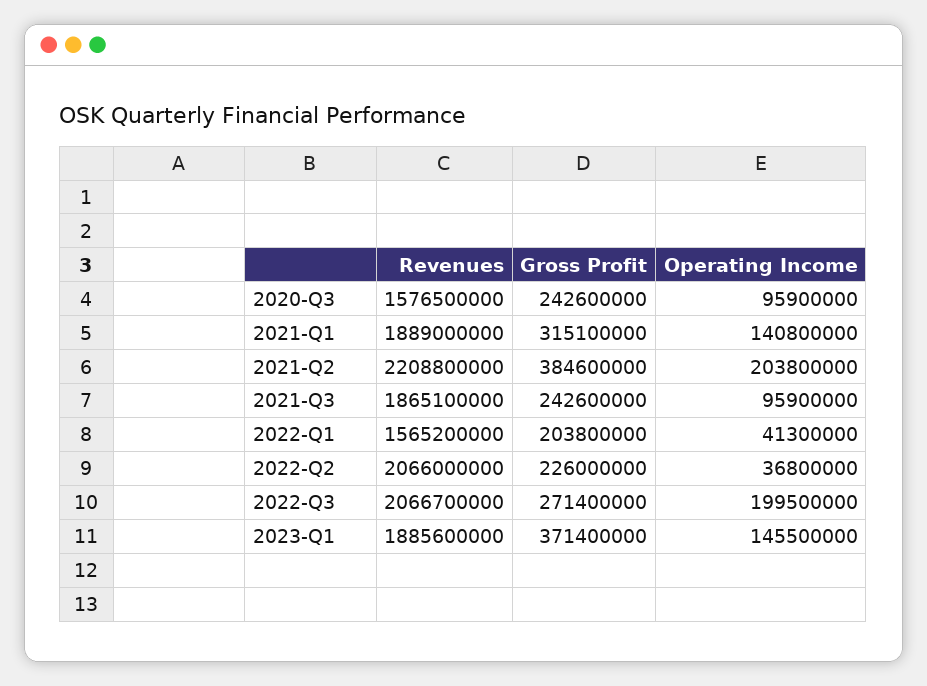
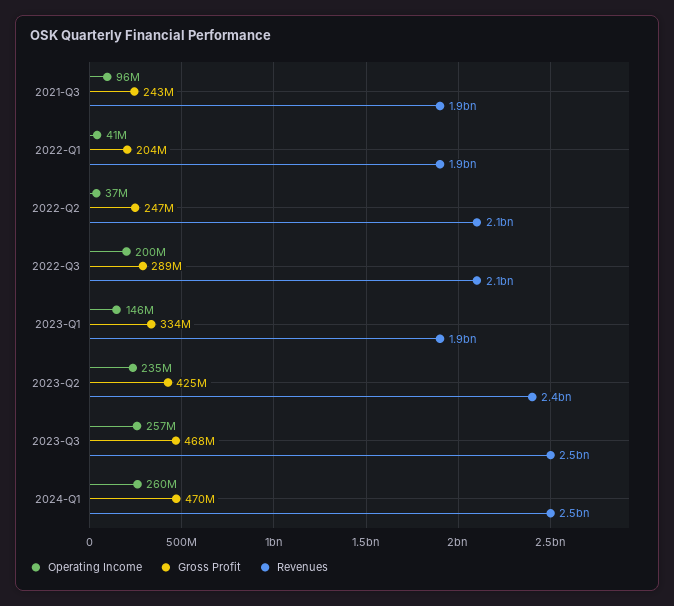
Revenues, 2020-Q3: 1576500000 -> none
Gross Profit, 2020-Q3: 242600000 -> none
Operating Income, 2020-Q3: 95900000 -> none
Revenues, 2021-Q1: 1889000000 -> none
Gross Profit, 2021-Q1: 315100000 -> none
Operating Income, 2021-Q1: 140800000 -> none
Revenues, 2021-Q2: 2208800000 -> none
Gross Profit, 2021-Q2: 384600000 -> none
Operating Income, 2021-Q2: 203800000 -> none
Revenues, 2022-Q1: 1565200000 -> 1900000000
Gross Profit, 2022-Q2: 226000000 -> 247000000
Gross Profit, 2022-Q3: 271400000 -> 289000000
Gross Profit, 2023-Q1: 371400000 -> 334000000
Operating Income, 2023-Q2: none -> 235000000
Gross Profit, 2023-Q2: none -> 425000000
Revenues, 2023-Q2: none -> 2400000000
Operating Income, 2023-Q3: none -> 257000000
Gross Profit, 2023-Q3: none -> 468000000
Revenues, 2023-Q3: none -> 2500000000
Operating Income, 2024-Q1: none -> 260000000
Gross Profit, 2024-Q1: none -> 470000000
Revenues, 2024-Q1: none -> 2500000000

